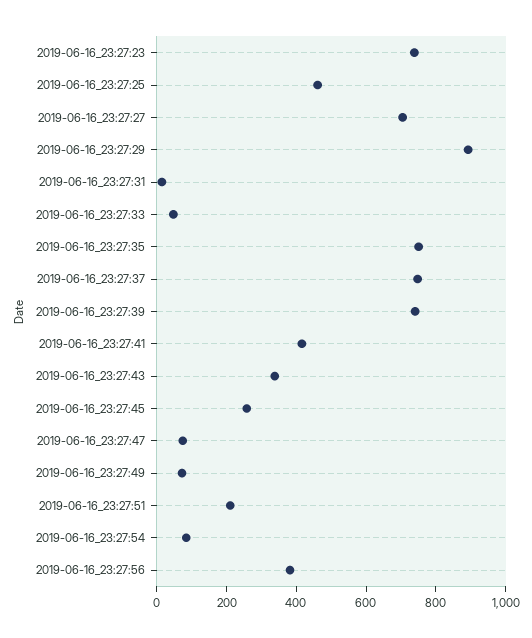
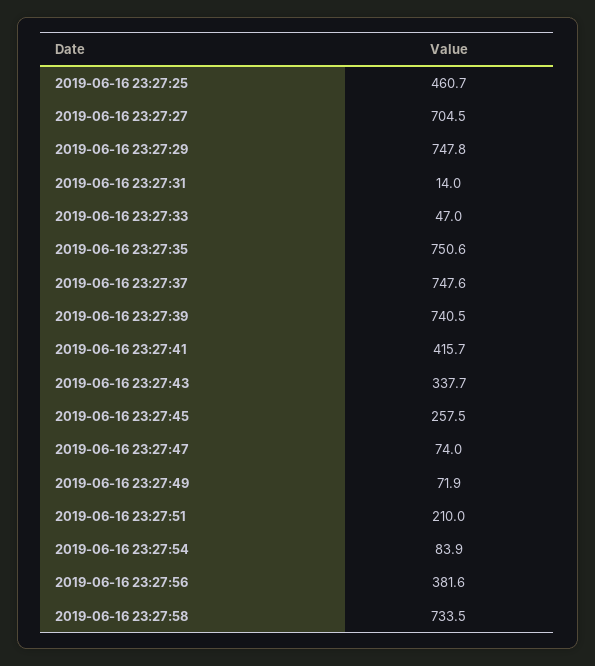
2019-06-16_23:27:23: 750 -> none
2019-06-16_23:27:29: 900 -> 747.8
2019-06-16 23:27:58: none -> 733.5

